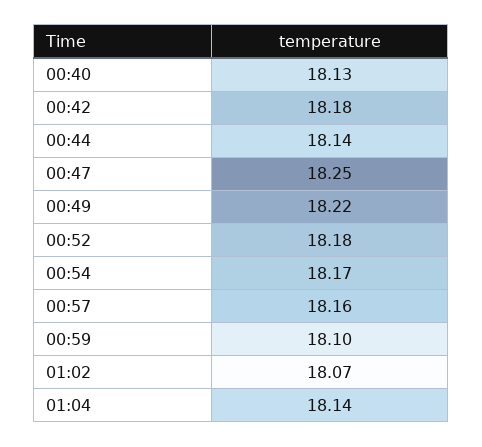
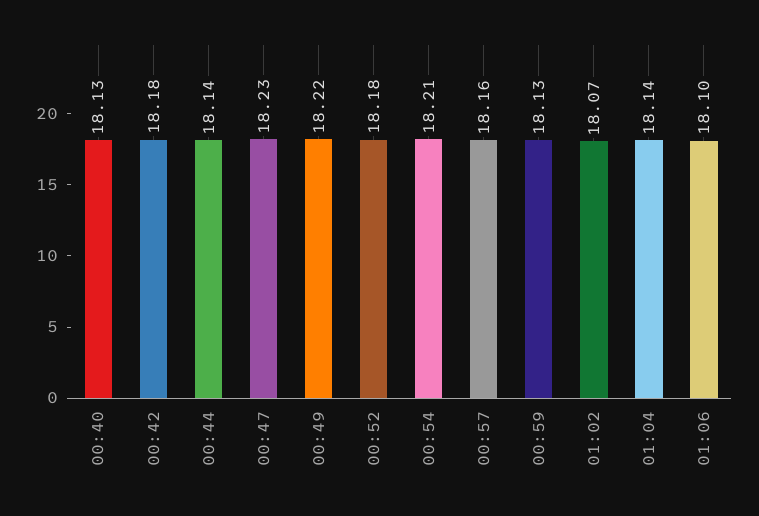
00:47: 18.25 -> 18.23
00:54: 18.17 -> 18.21
00:59: 18.1 -> 18.13
01:06: none -> 18.1

